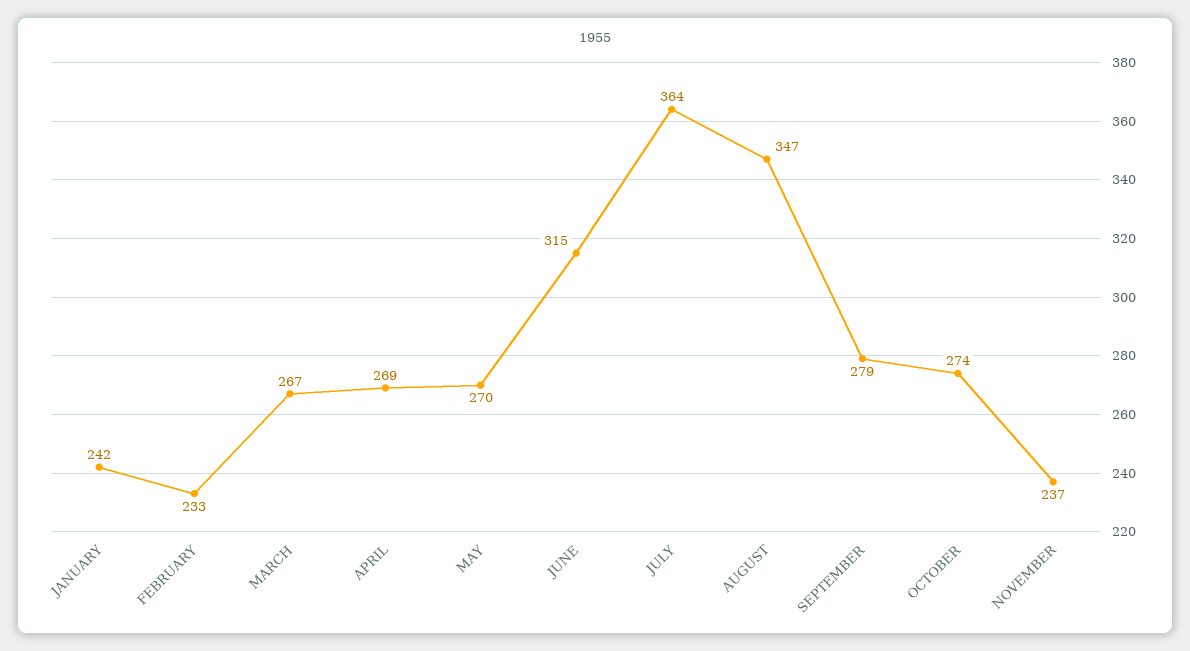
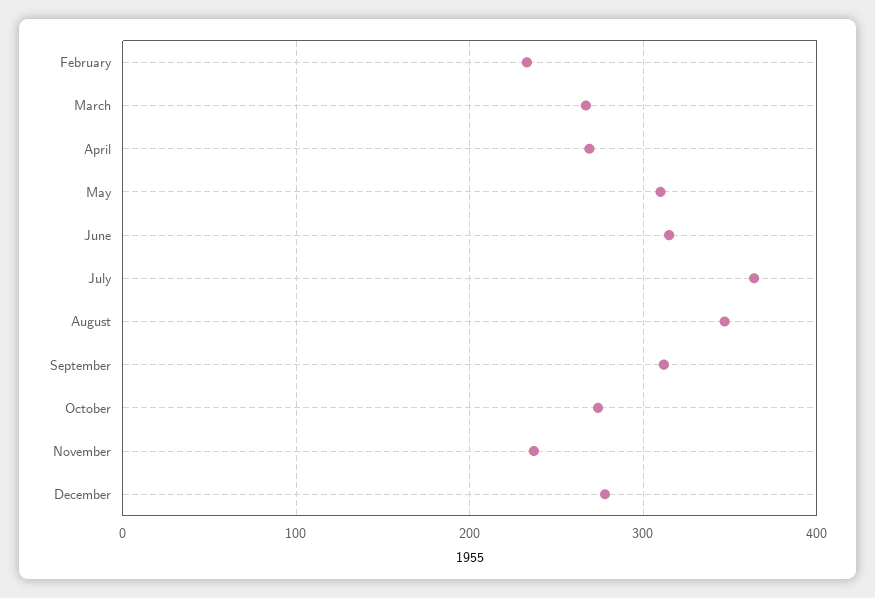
JANUARY: 242 -> none
MAY: 270 -> 310
SEPTEMBER: 279 -> 310
December: none -> 280

